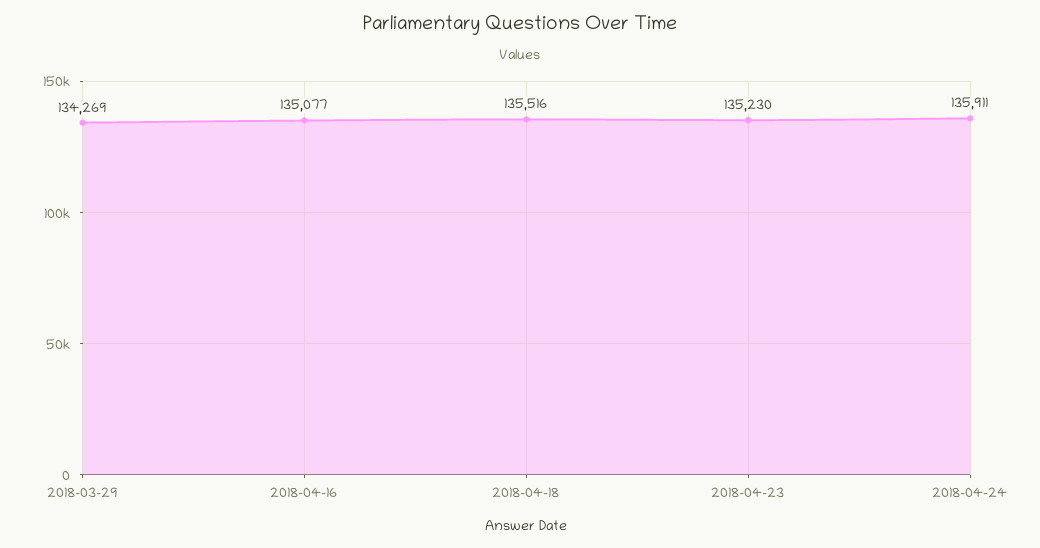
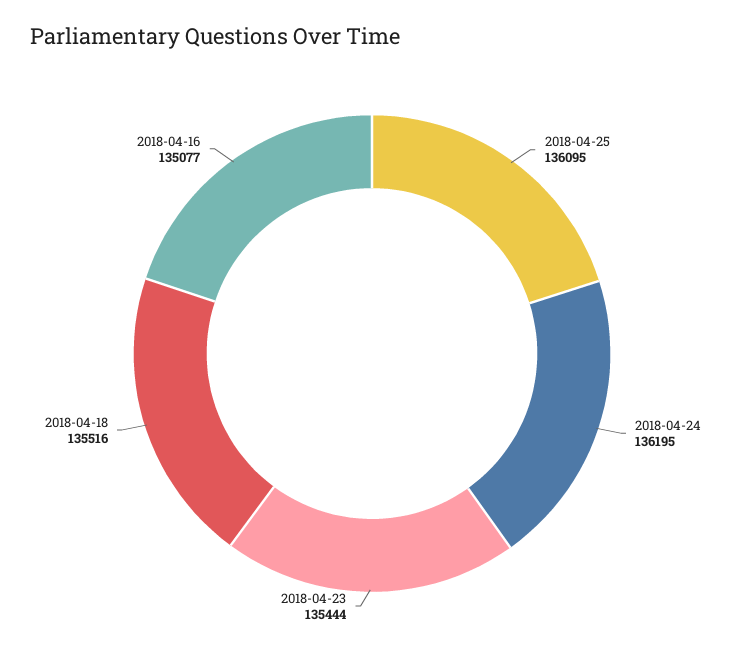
2018-03-29: 134269 -> none
2018-04-23: 135230 -> 135444
2018-04-24: 135911 -> 136195
2018-04-25: none -> 136095

